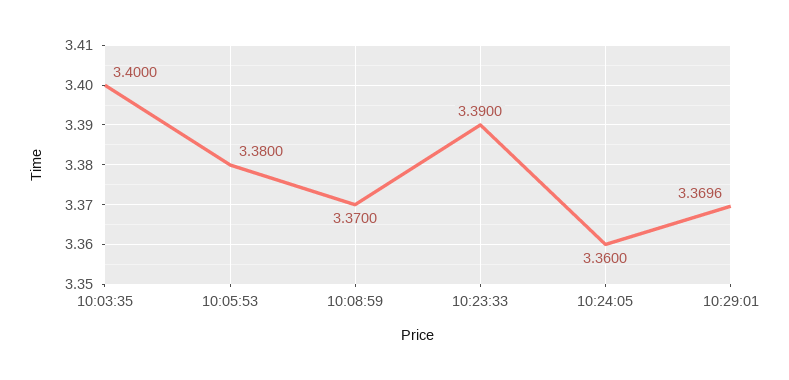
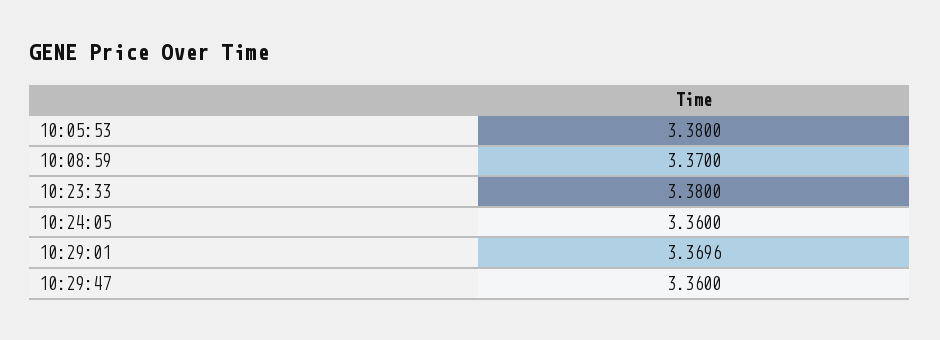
10:03:35: 3.4 -> none
10:23:33: 3.39 -> 3.38
10:29:47: none -> 3.36

